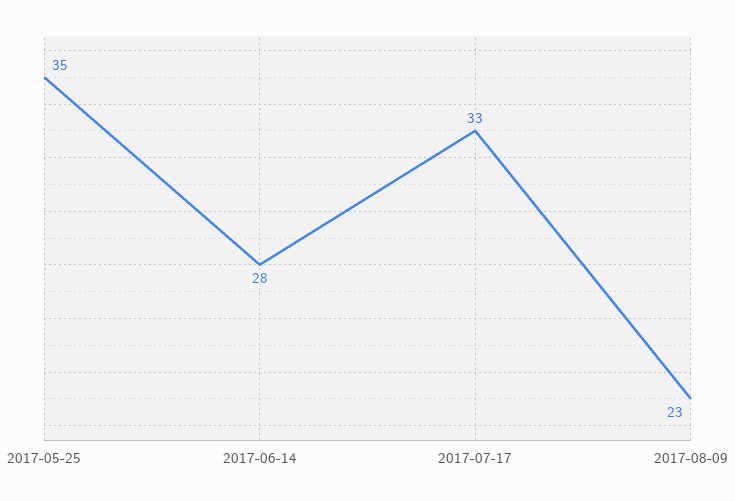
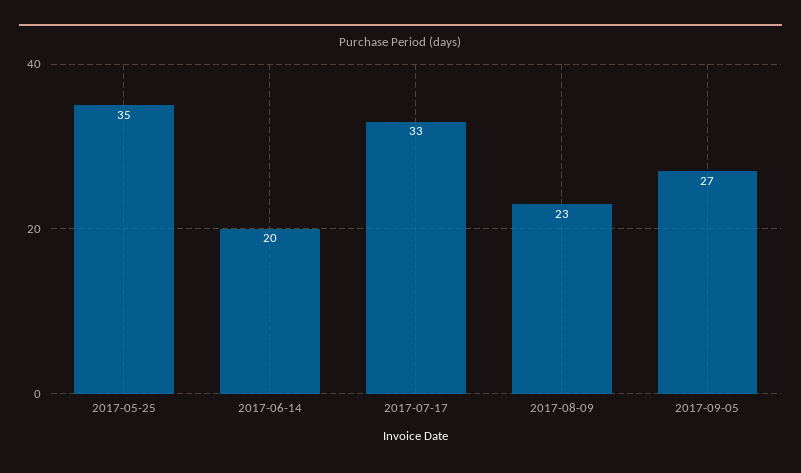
2017-06-14: 28 -> 20
2017-09-05: none -> 27

